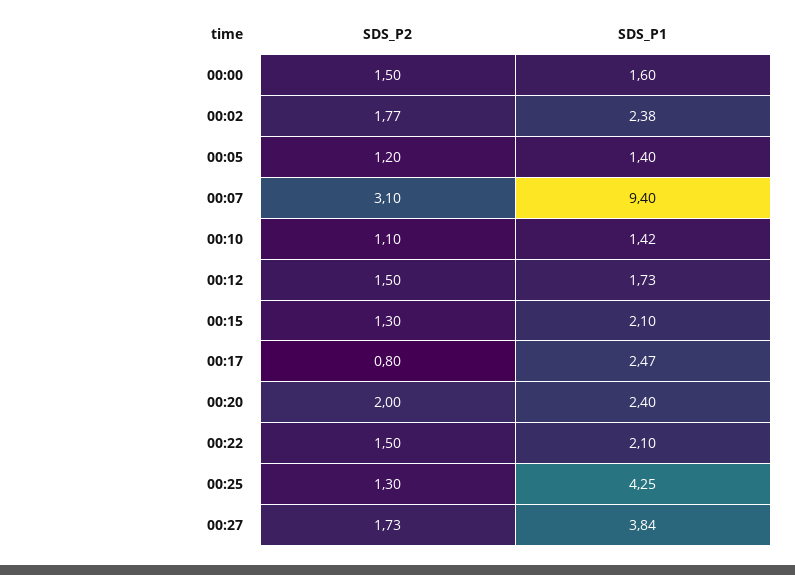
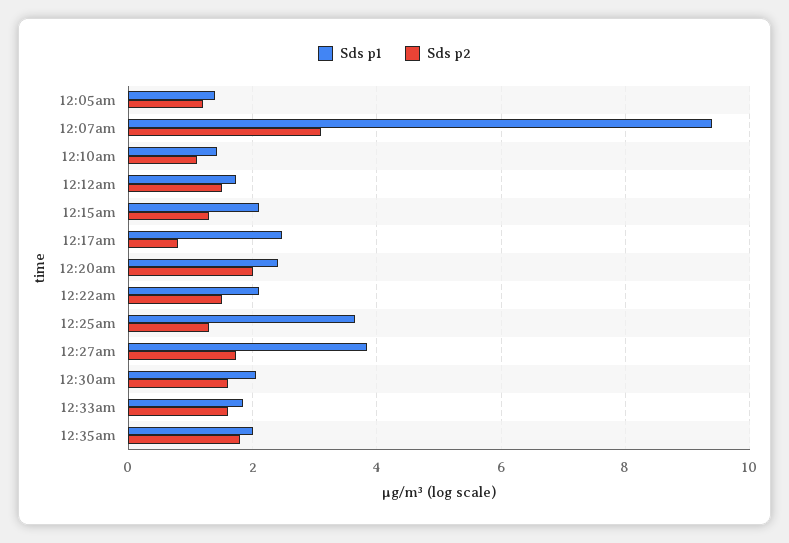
SDS_P2, 00:00: 1.5 -> none
SDS_P1, 00:00: 1.6 -> none
SDS_P2, 00:02: 1.77 -> none
SDS_P1, 00:02: 2.38 -> none
SDS_P1, 00:25: 4.25 -> 3.6
SDS_P1, 12:30am: none -> 2
SDS_P2, 12:30am: none -> 1.6
SDS_P1, 12:33am: none -> 1.8
SDS_P2, 12:33am: none -> 1.6
SDS_P1, 12:35am: none -> 2
SDS_P2, 12:35am: none -> 1.8

